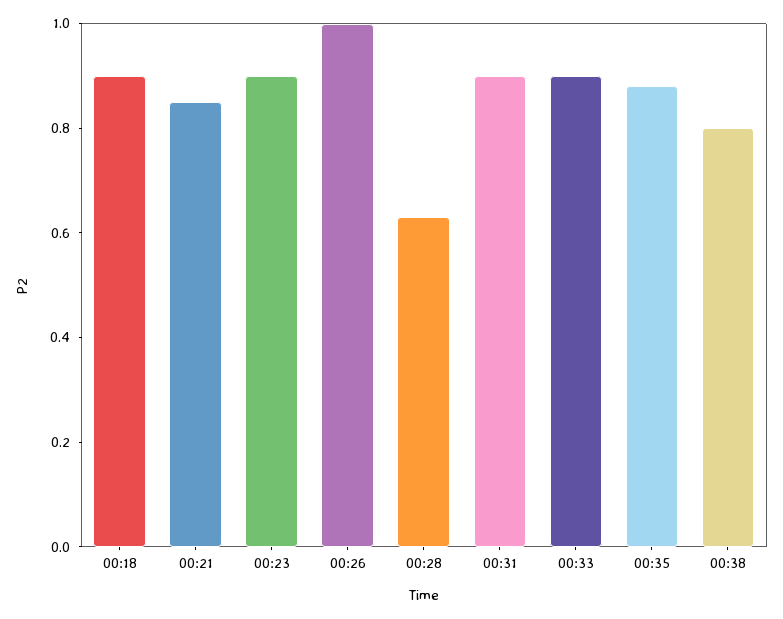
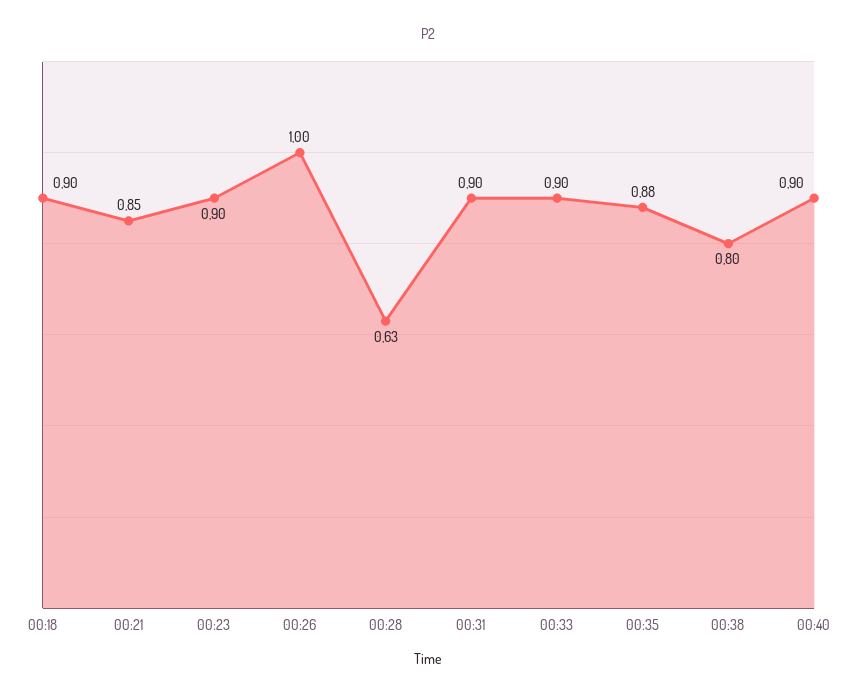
00:40: none -> 0.9

